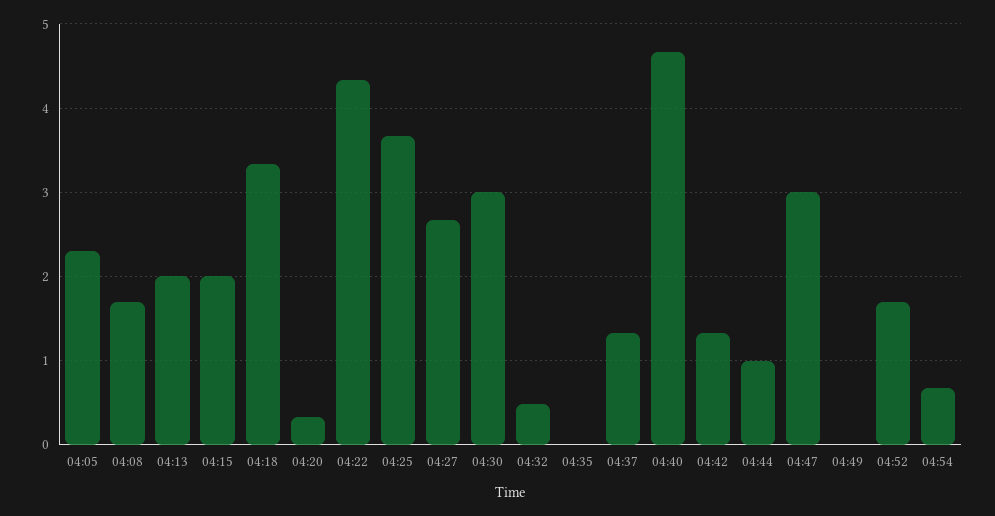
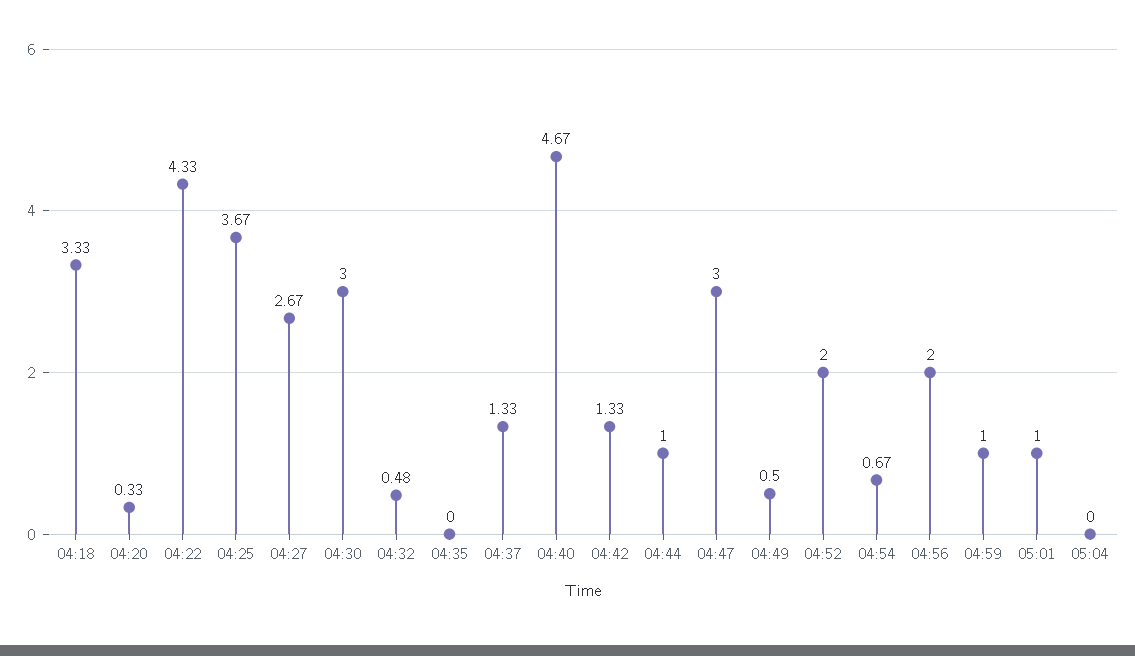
04:05: 2.3 -> none
04:08: 1.7 -> none
04:13: 2 -> none
04:15: 2 -> none
04:49: 0 -> 0.5
04:52: 1.7 -> 2
04:56: none -> 2
04:59: none -> 1
05:01: none -> 1
05:04: none -> 0

